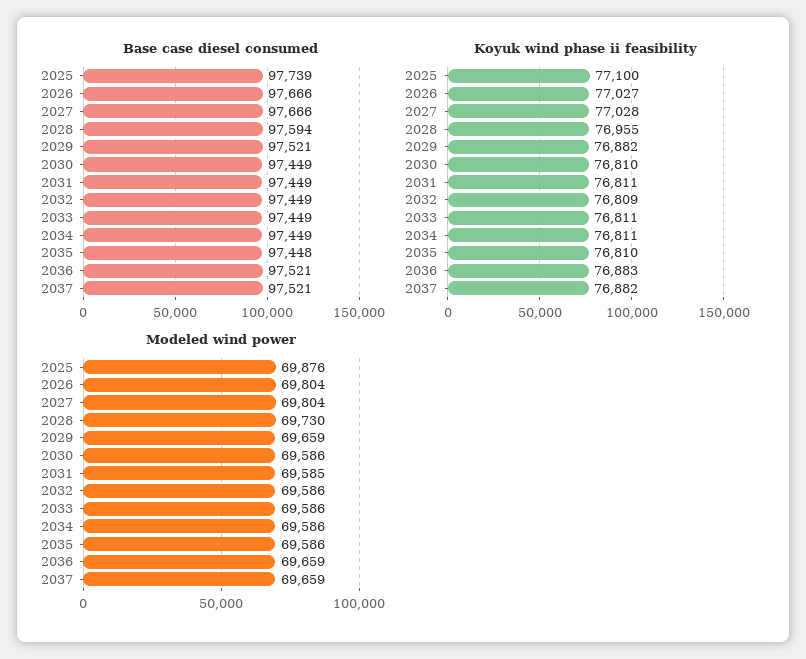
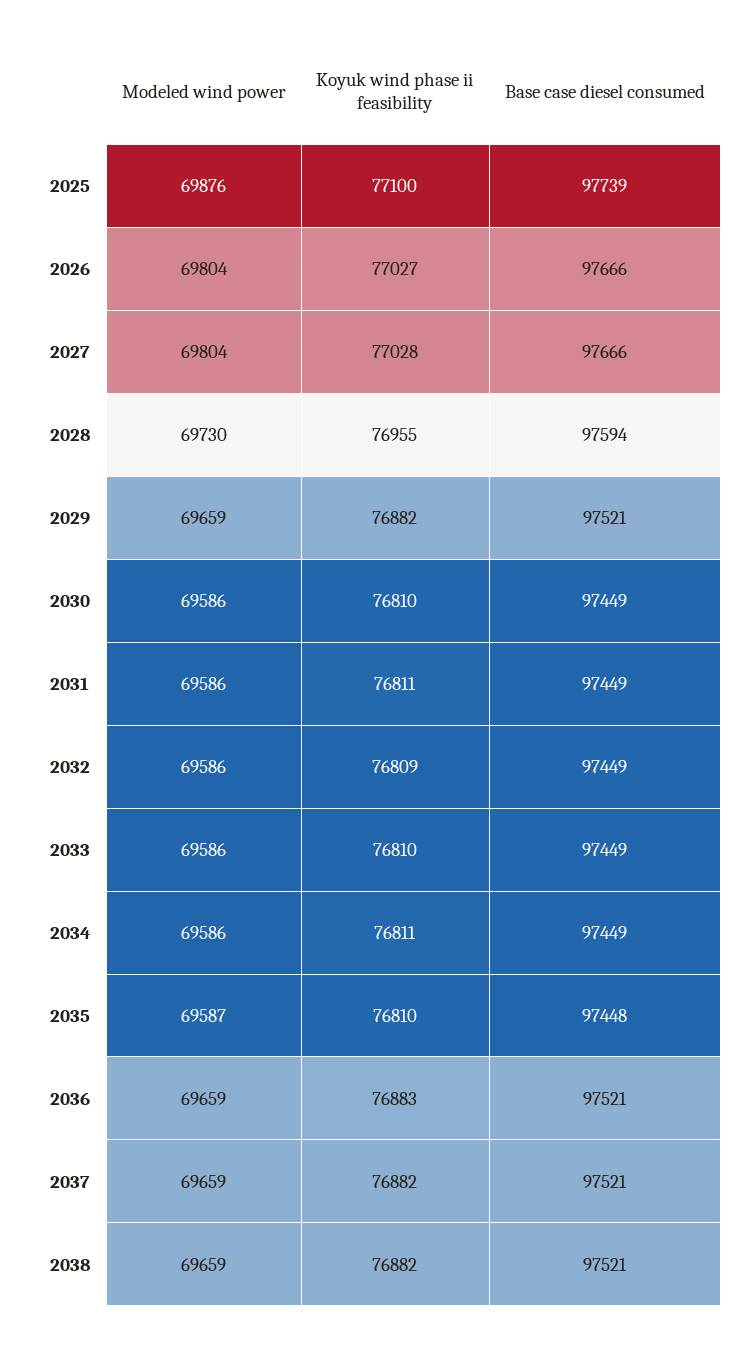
Koyuk wind phase ii feasibility, 2033: 76811 -> 76810
Modeled wind power, 2031: 69585 -> 69586
Modeled wind power, 2035: 69586 -> 69587
Modeled wind power, 2038: none -> 69659
Koyuk wind phase ii feasibility, 2038: none -> 76882
Base case diesel consumed, 2038: none -> 97521

